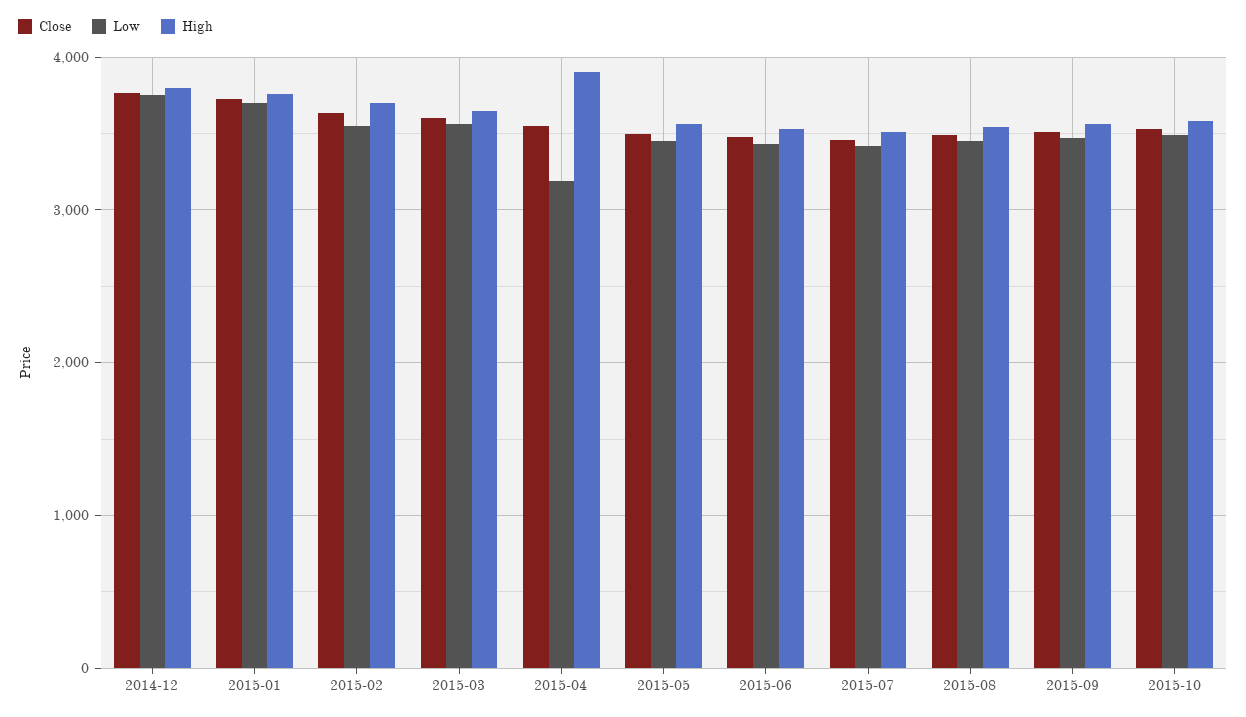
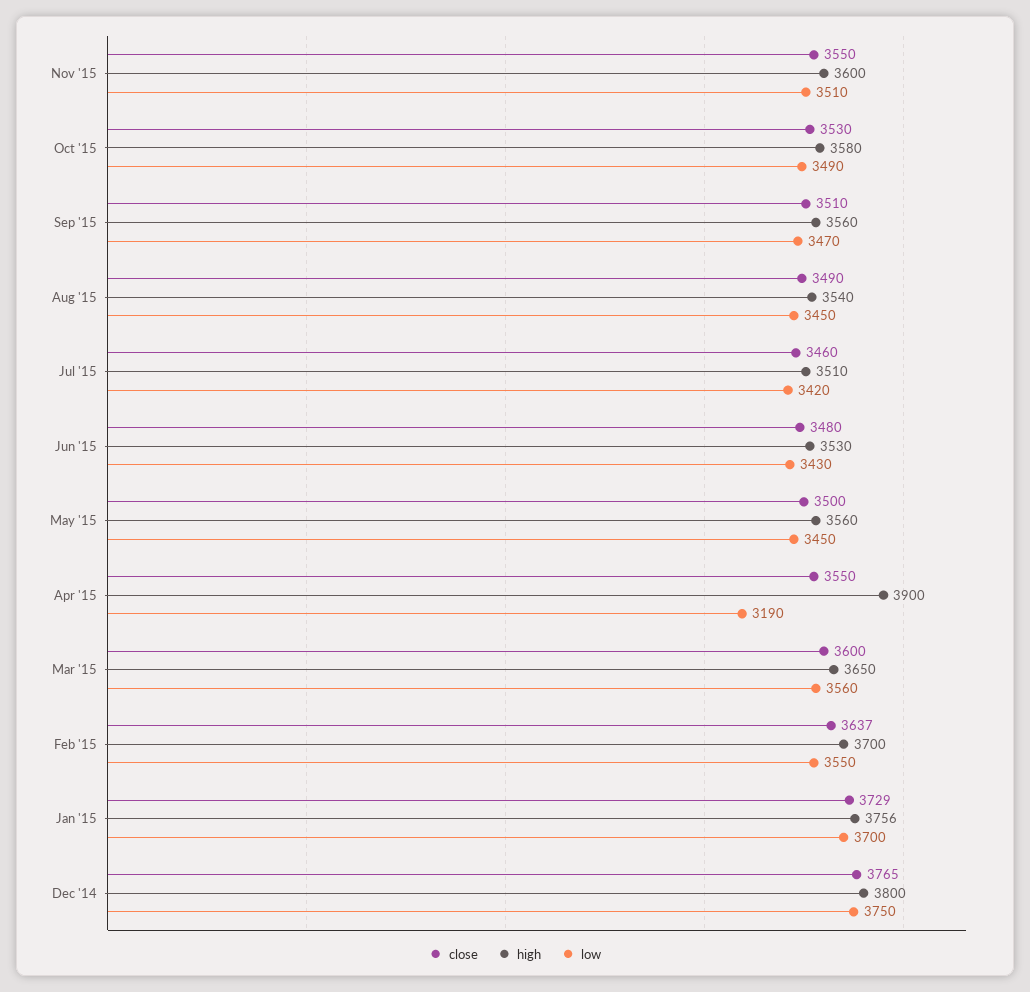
Close, Nov '15: none -> 3550
High, Nov '15: none -> 3600
Low, Nov '15: none -> 3510

